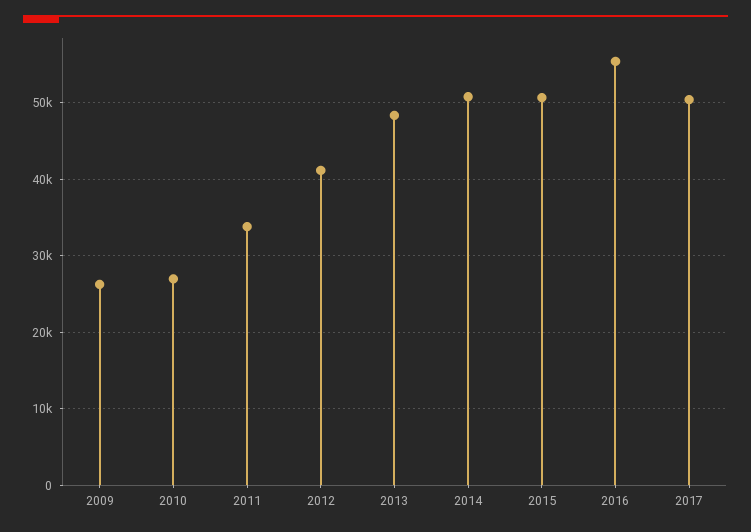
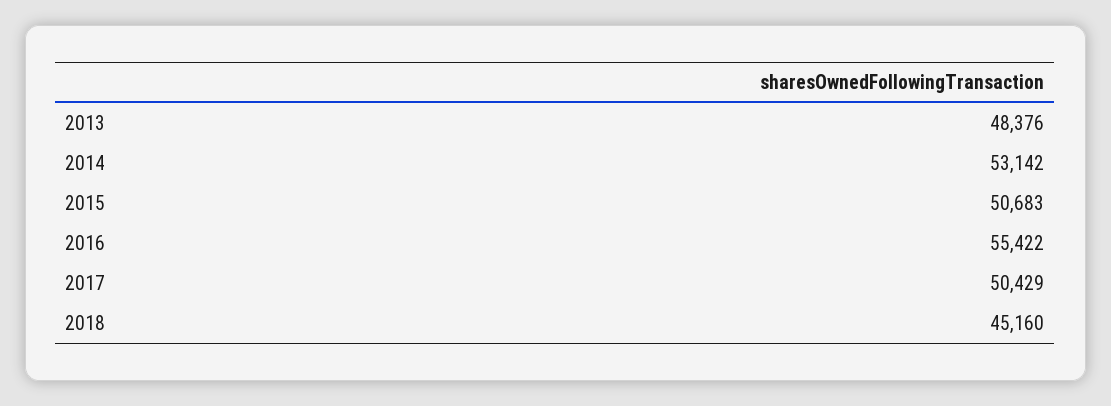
2009: 26000 -> none
2010: 27000 -> none
2011: 34000 -> none
2012: 41000 -> none
2014: 51000 -> 53142
2018: none -> 45160

